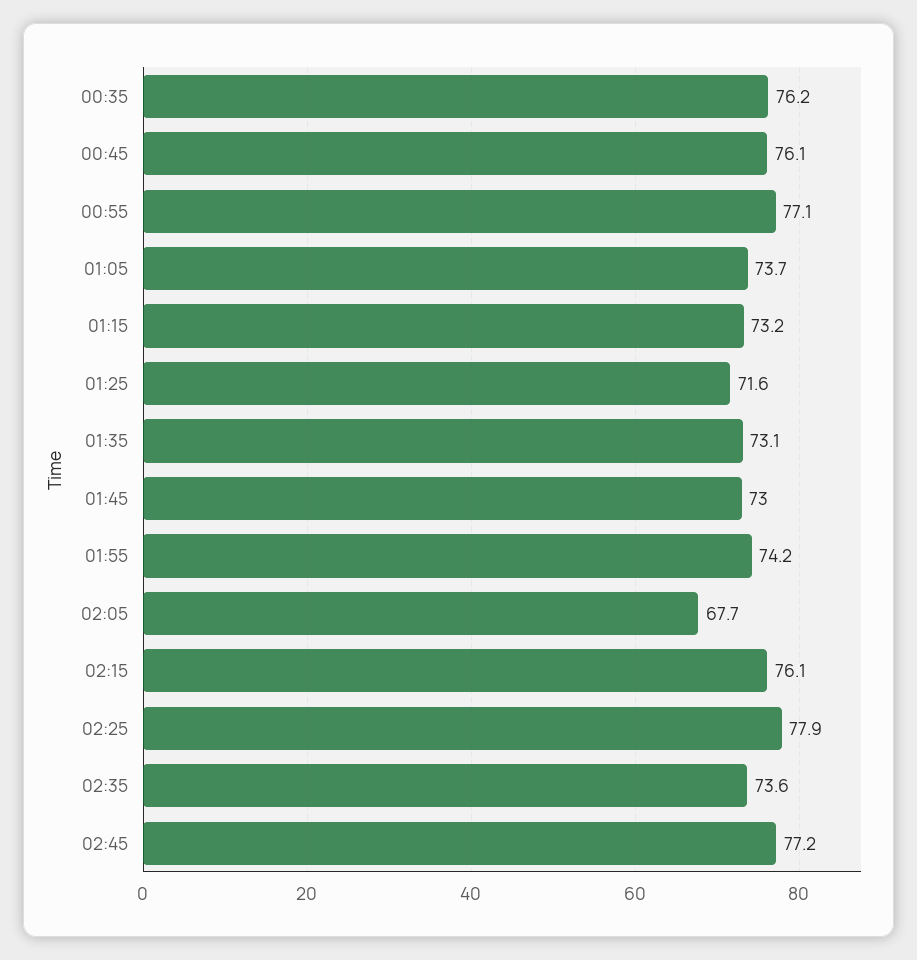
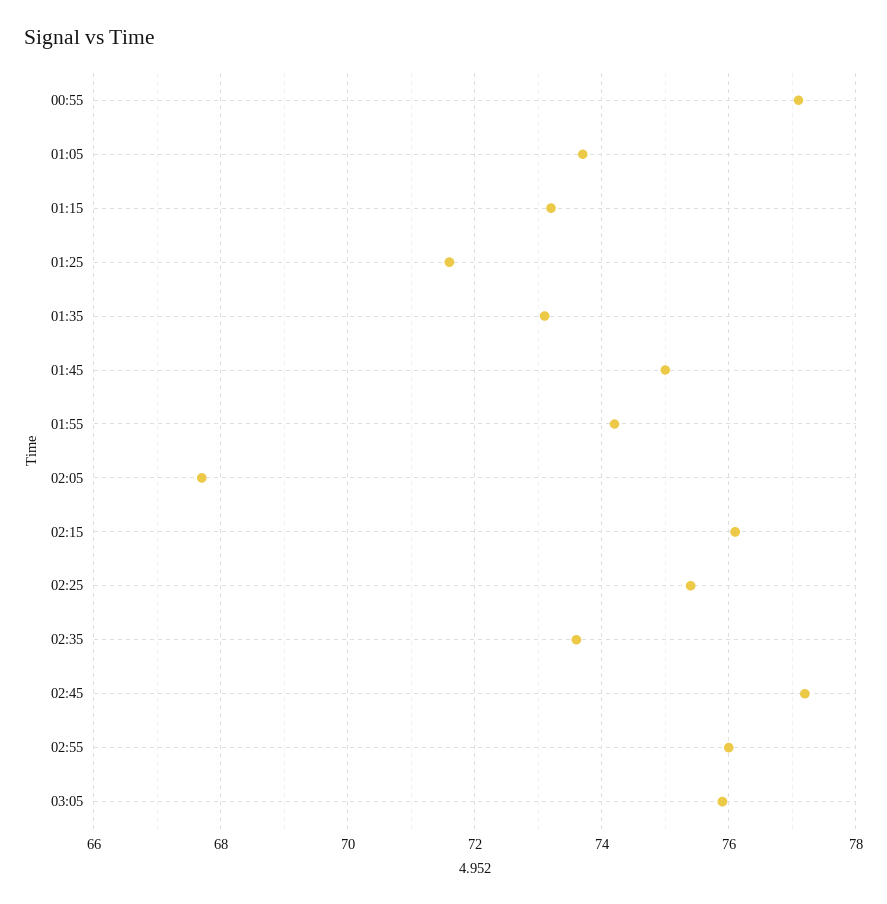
00:35: 76.2 -> none
00:45: 76.1 -> none
01:45: 73 -> 75
02:25: 77.9 -> 75.5
02:55: none -> 76
03:05: none -> 76

